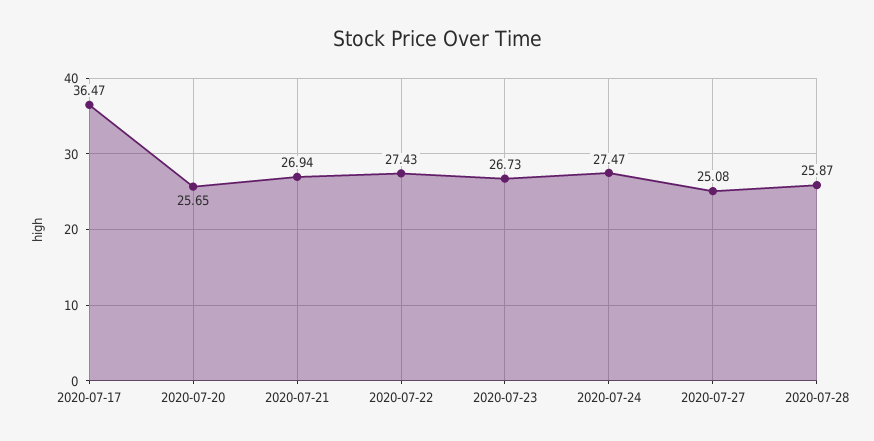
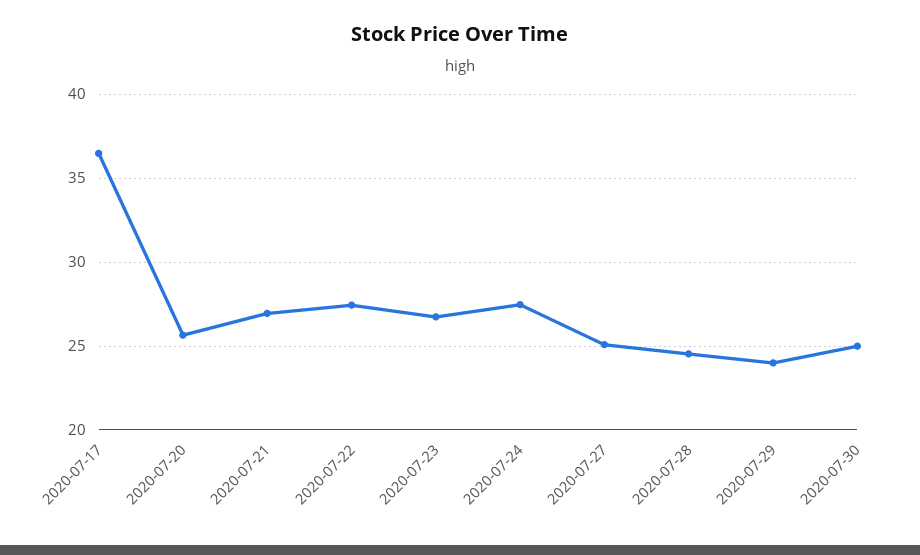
2020-07-28: 25.87 -> 24.5
2020-07-29: none -> 24
2020-07-30: none -> 25

